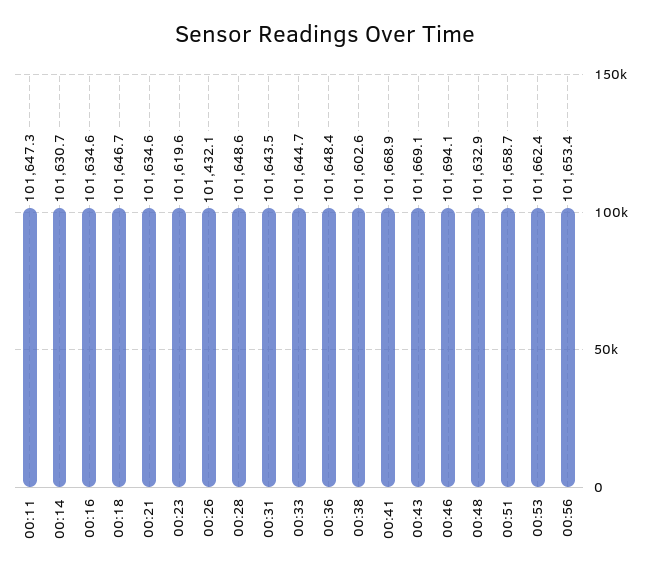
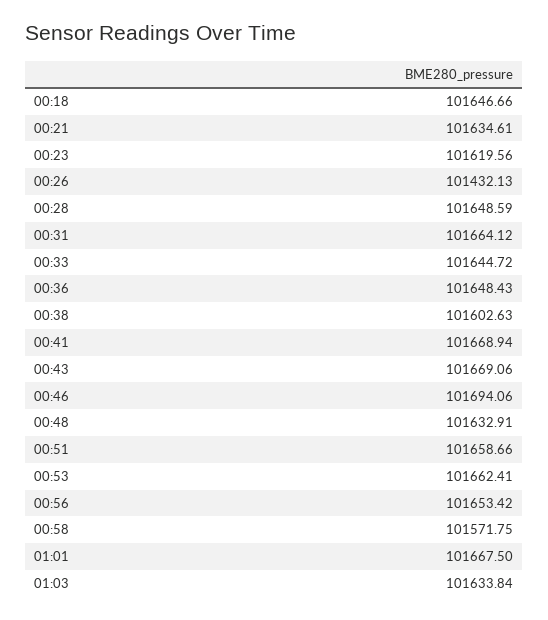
00:11: 101647.3 -> none
00:14: 101630.7 -> none
00:16: 101634.6 -> none
00:31: 101643.5 -> 101664.12
00:58: none -> 101571.75
01:01: none -> 101667.5
01:03: none -> 101633.84

